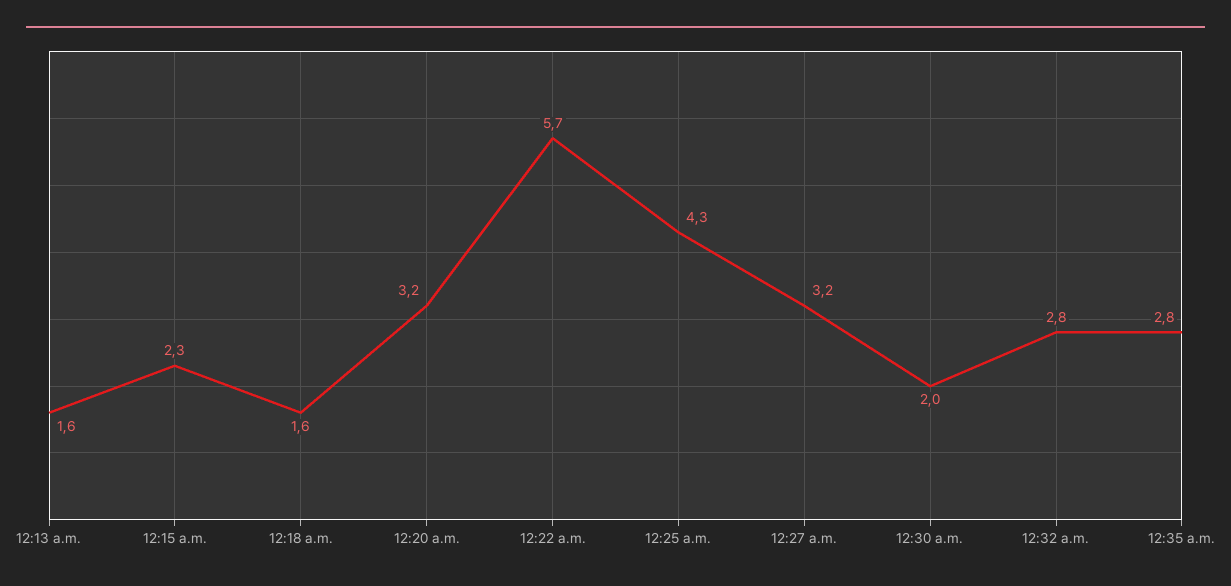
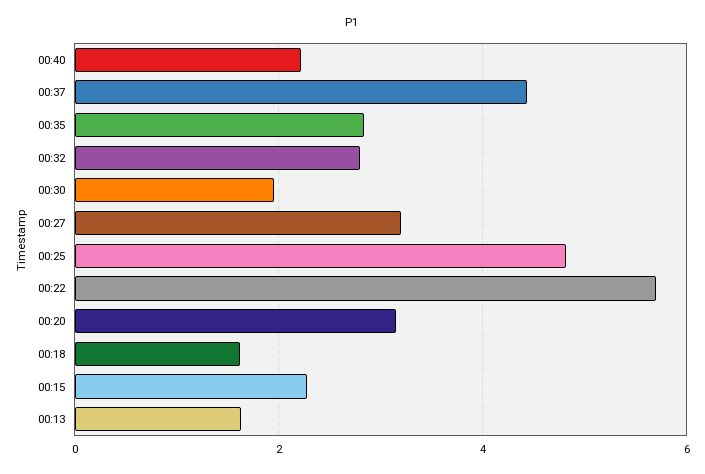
12:25 a.m.: 4.3 -> 4.8
00:40: none -> 2.2
00:37: none -> 4.4

